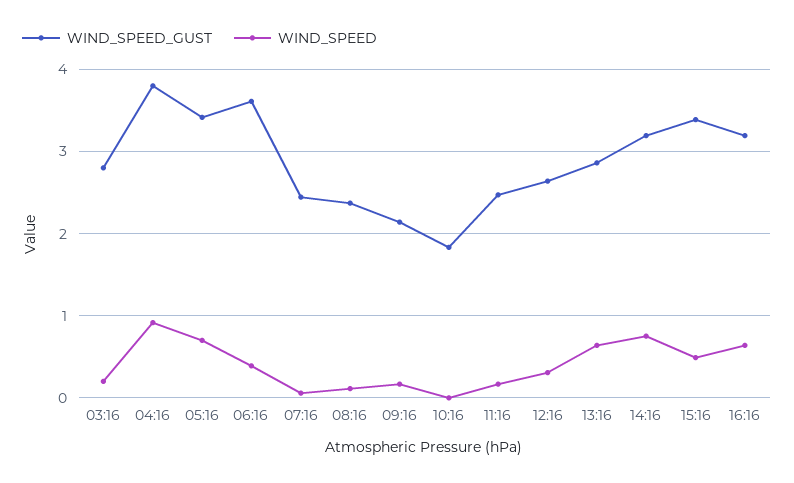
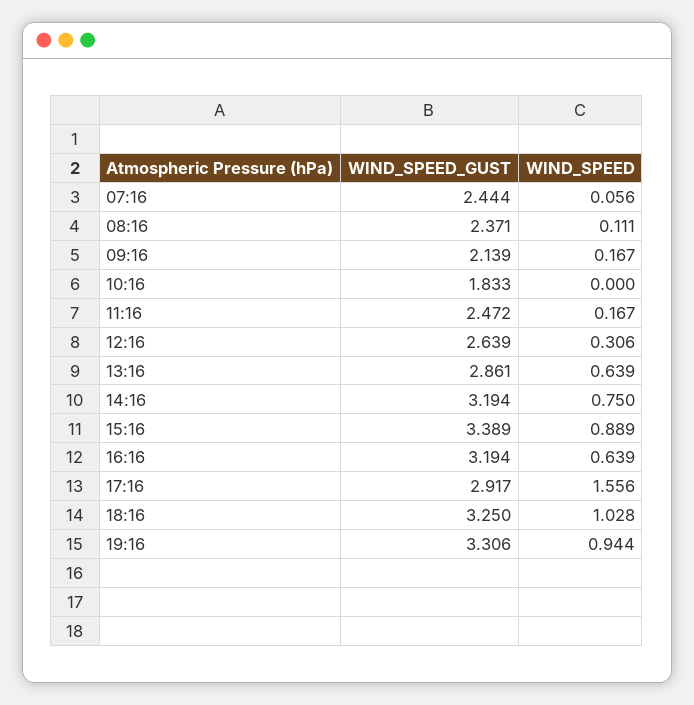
WIND_SPEED_GUST, 03:16: 2.8 -> none
WIND_SPEED, 03:16: 0.2 -> none
WIND_SPEED_GUST, 04:16: 3.8 -> none
WIND_SPEED, 04:16: 0.9 -> none
WIND_SPEED_GUST, 05:16: 3.4 -> none
WIND_SPEED, 05:16: 0.7 -> none
WIND_SPEED_GUST, 06:16: 3.6 -> none
WIND_SPEED, 06:16: 0.4 -> none
WIND_SPEED, 15:16: 0.5 -> 0.889
WIND_SPEED_GUST, 17:16: none -> 2.917
WIND_SPEED, 17:16: none -> 1.556
WIND_SPEED_GUST, 18:16: none -> 3.25
WIND_SPEED, 18:16: none -> 1.028
WIND_SPEED_GUST, 19:16: none -> 3.306
WIND_SPEED, 19:16: none -> 0.944

